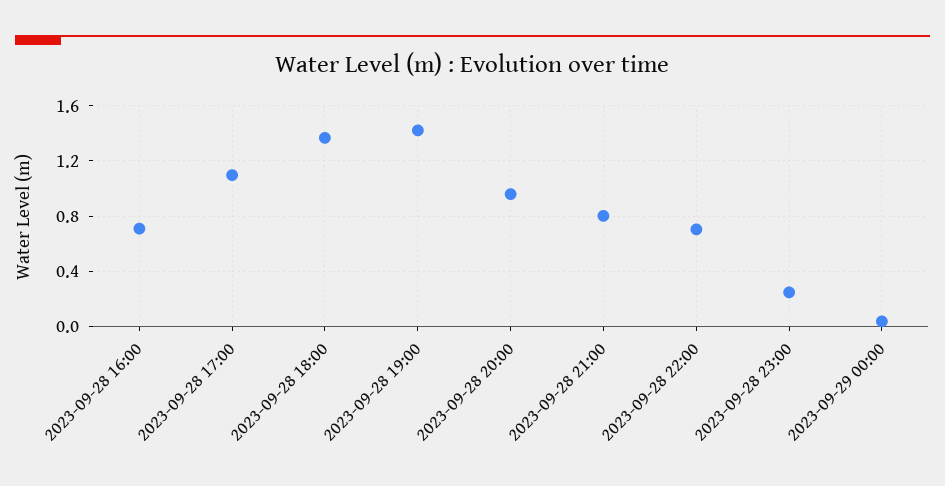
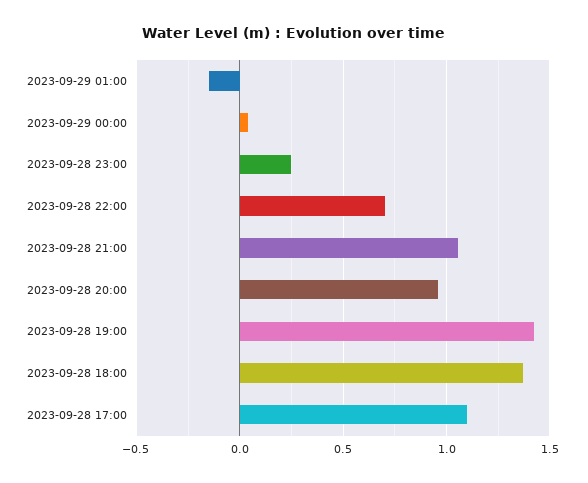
2023-09-28 16:00: 0.7 -> none
2023-09-28 21:00: 0.8 -> 1.05
2023-09-29 01:00: none -> -0.15

